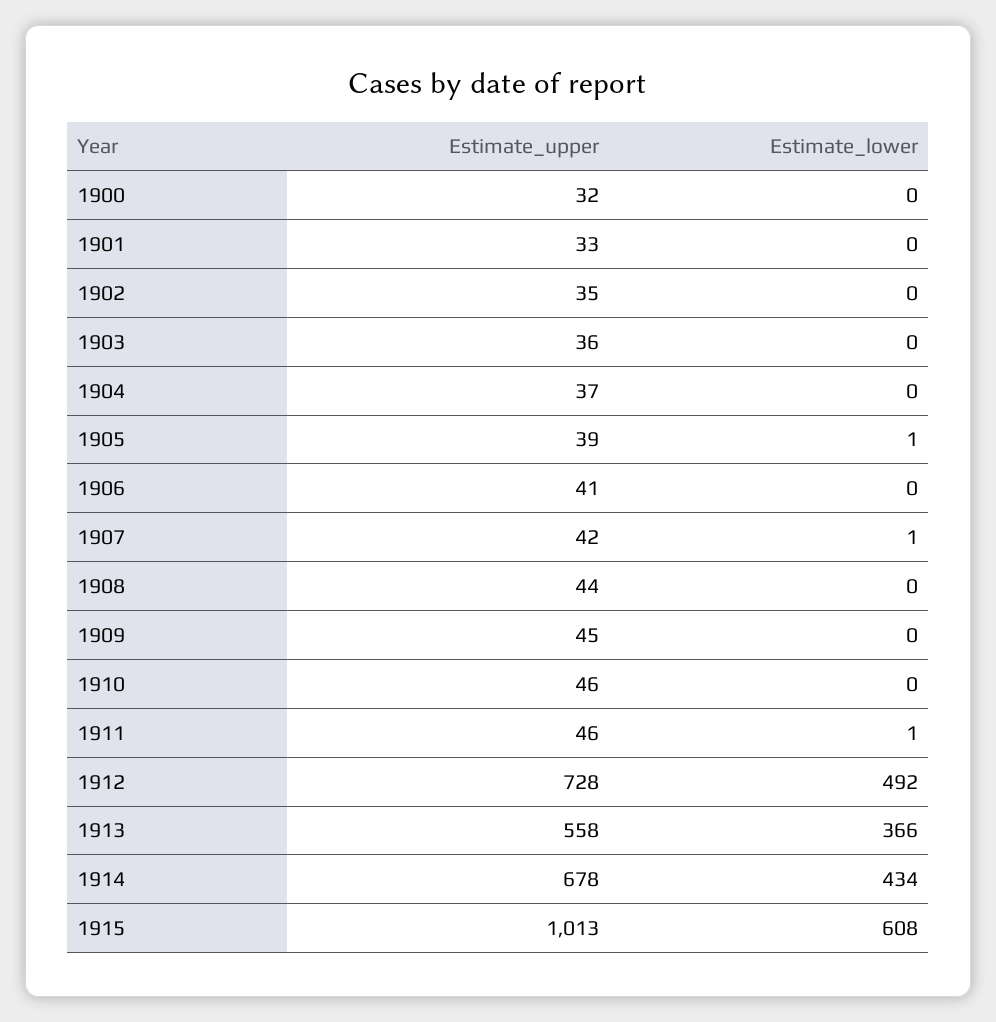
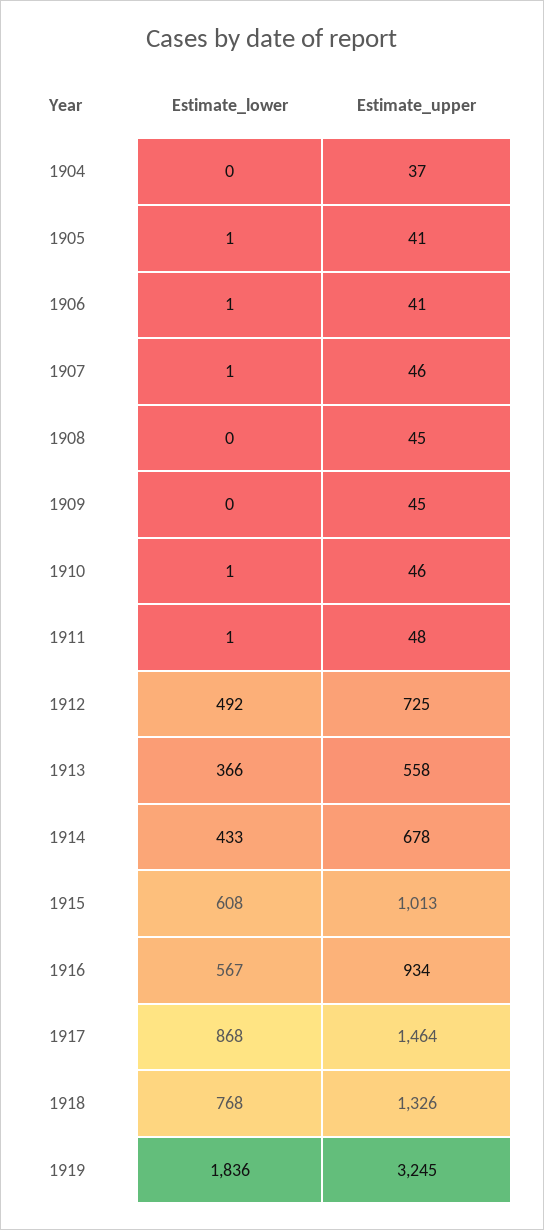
Estimate_upper, 1900: 32 -> none
Estimate_lower, 1900: 0 -> none
Estimate_upper, 1901: 33 -> none
Estimate_lower, 1901: 0 -> none
Estimate_upper, 1902: 35 -> none
Estimate_lower, 1902: 0 -> none
Estimate_upper, 1903: 36 -> none
Estimate_lower, 1903: 0 -> none
Estimate_upper, 1905: 39 -> 41
Estimate_lower, 1906: 0 -> 1
Estimate_upper, 1907: 42 -> 46
Estimate_upper, 1908: 44 -> 45
Estimate_lower, 1910: 0 -> 1
Estimate_upper, 1911: 46 -> 48
Estimate_upper, 1912: 728 -> 725
Estimate_lower, 1914: 434 -> 433
Estimate_lower, 1916: none -> 567
Estimate_upper, 1916: none -> 934
Estimate_lower, 1917: none -> 868
Estimate_upper, 1917: none -> 1464
Estimate_lower, 1918: none -> 768
Estimate_upper, 1918: none -> 1326
Estimate_lower, 1919: none -> 1836
Estimate_upper, 1919: none -> 3245

